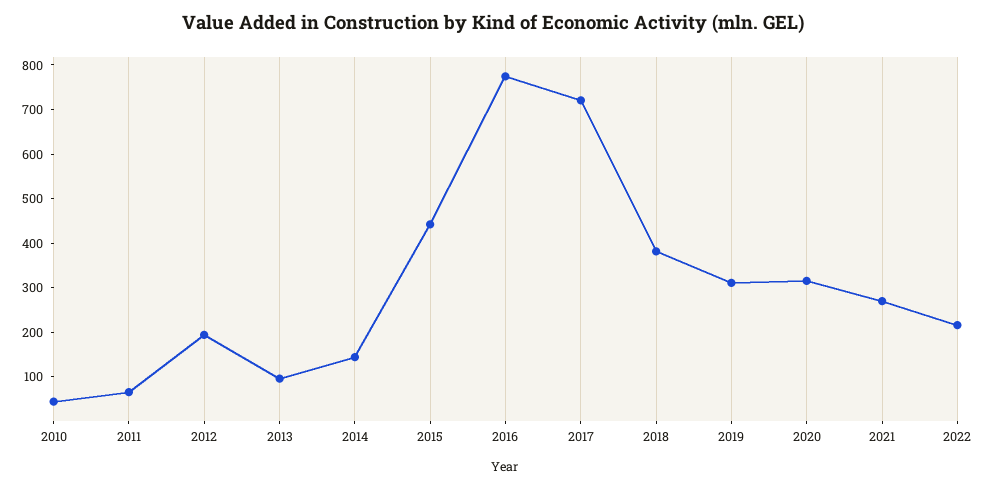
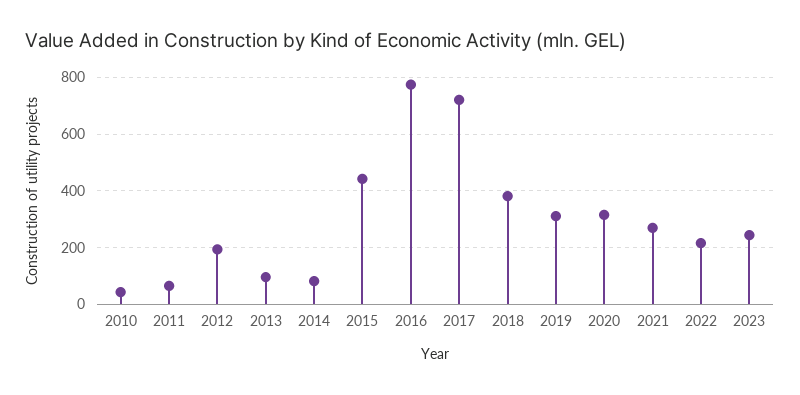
2014: 140 -> 75
2023: none -> 250

